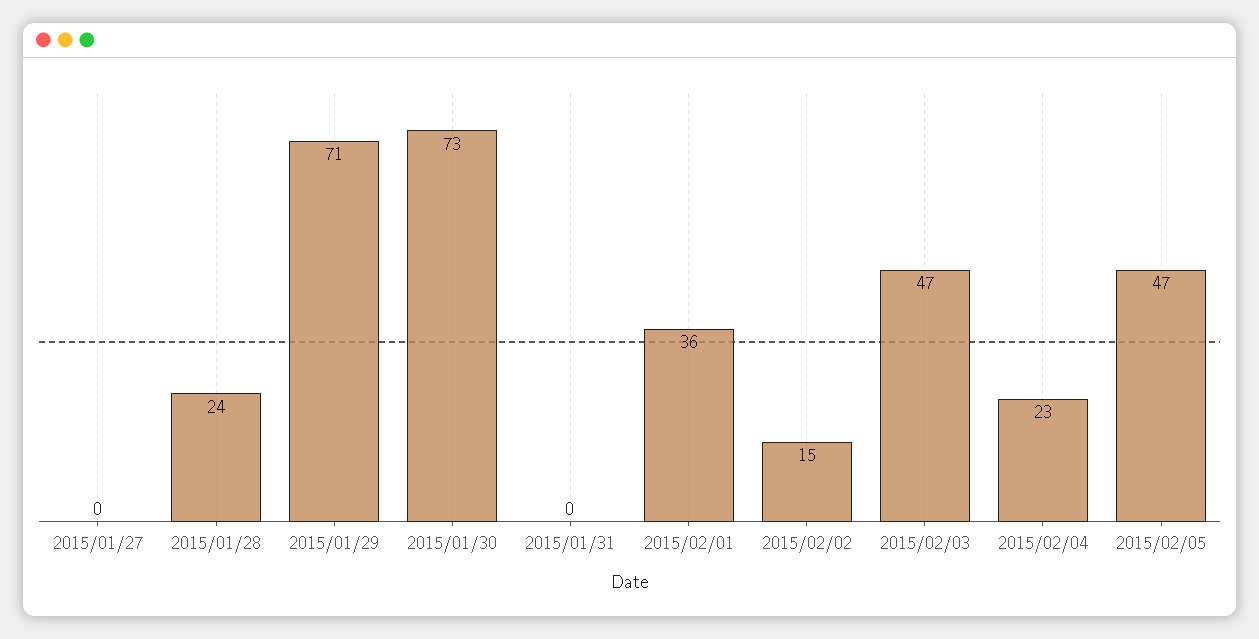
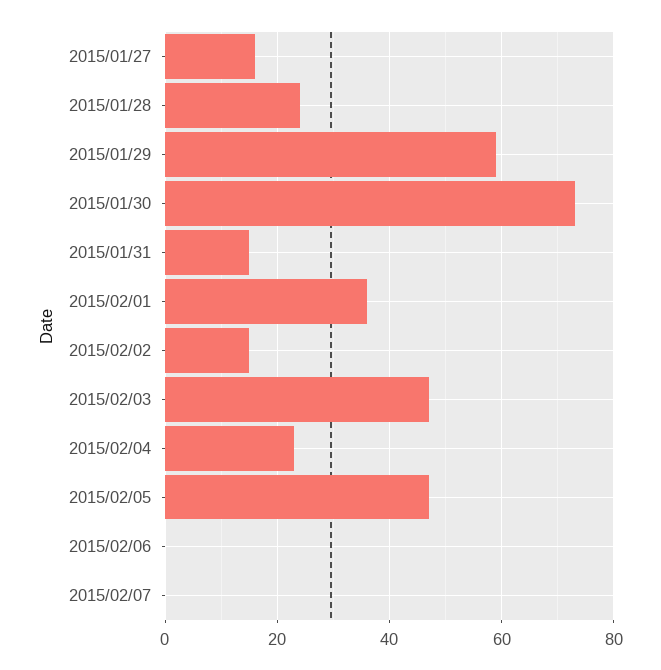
2015/01/27: 0 -> 15
2015/01/29: 71 -> 60
2015/01/31: 0 -> 15
2015/02/06: none -> 0
2015/02/07: none -> 0

